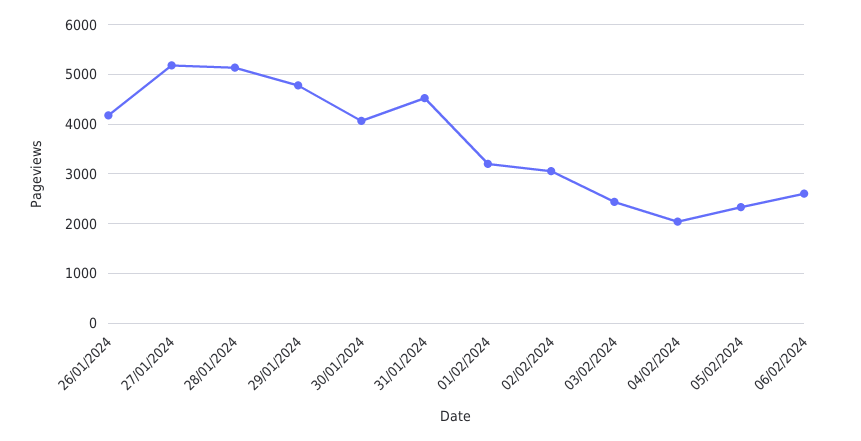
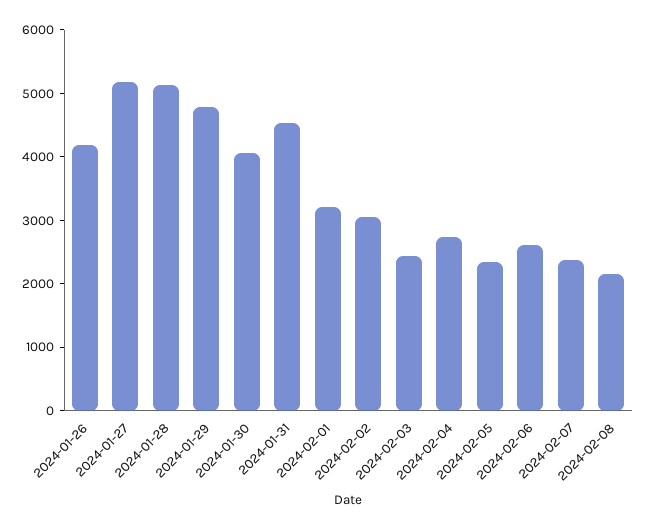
04/02/2024: 2000 -> 2800
2024-02-07: none -> 2400
2024-02-08: none -> 2200

